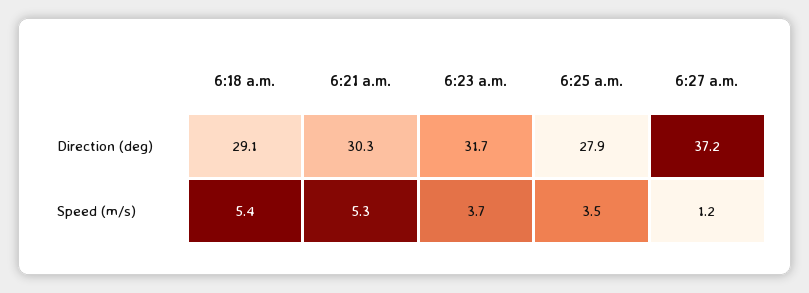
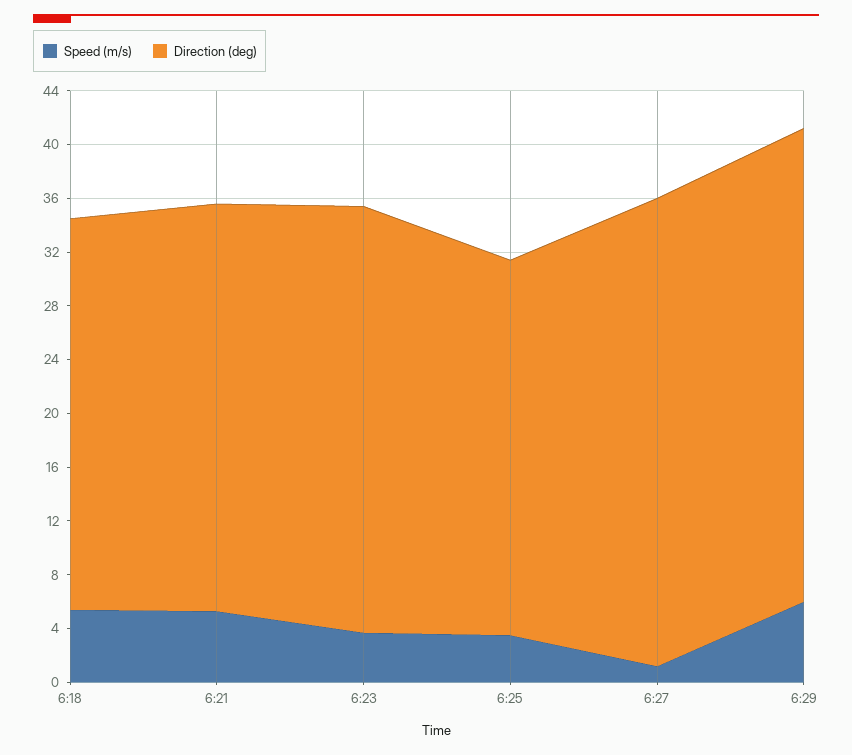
Direction (deg), 6:27 a.m.: 37.2 -> 35
Speed (m/s), 6:29: none -> 6
Direction (deg), 6:29: none -> 35

